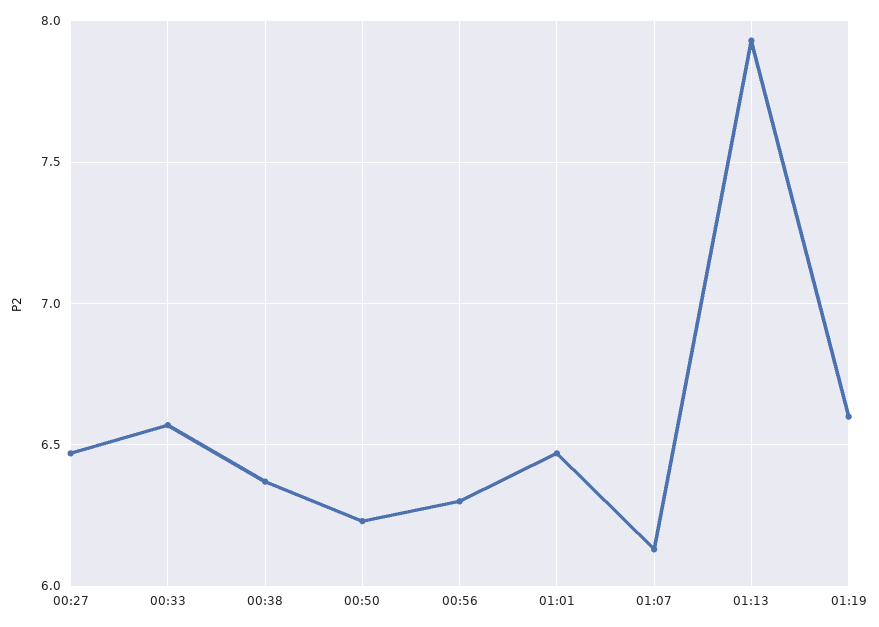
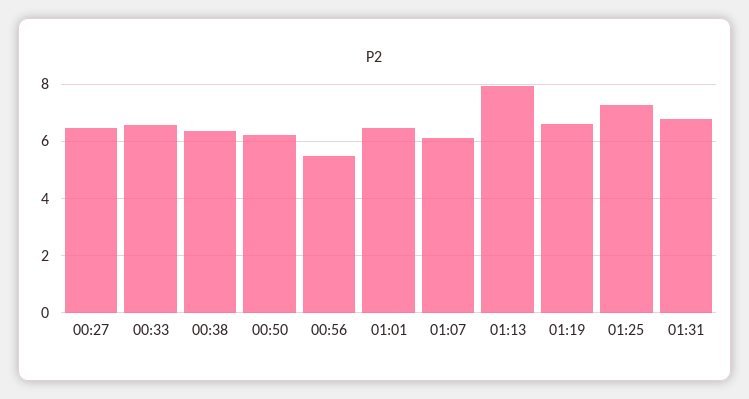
00:56: 6.3 -> 5.5
01:25: none -> 7.25
01:31: none -> 6.75

